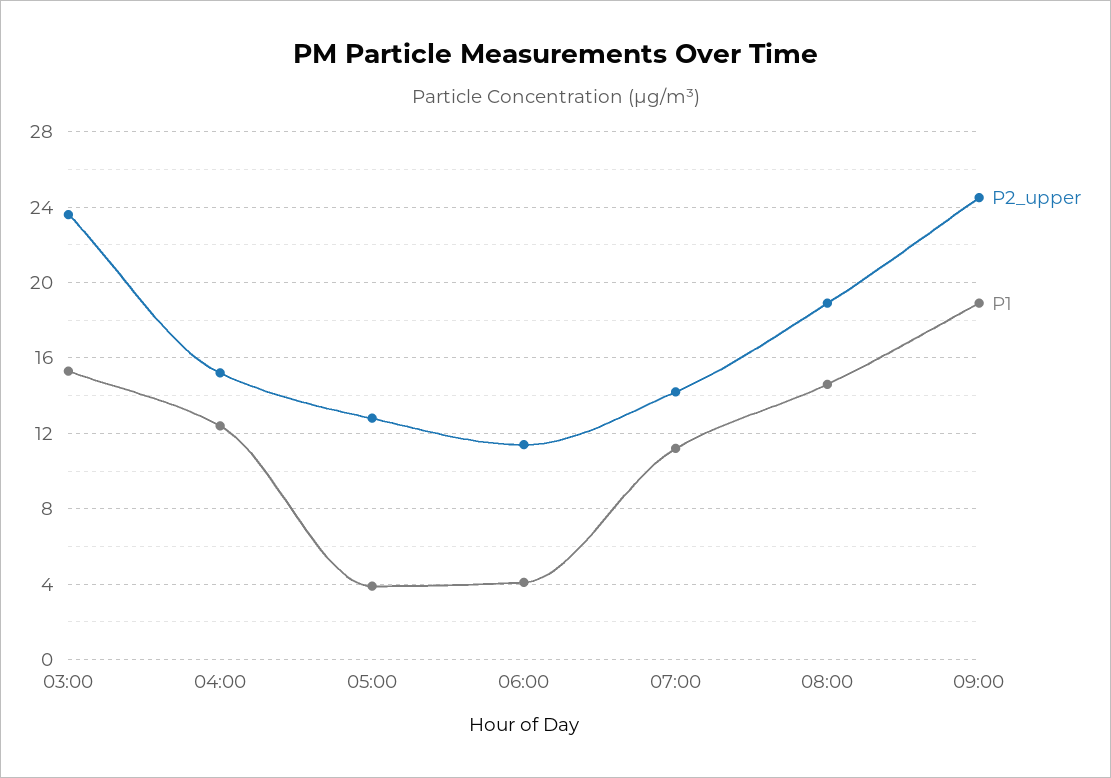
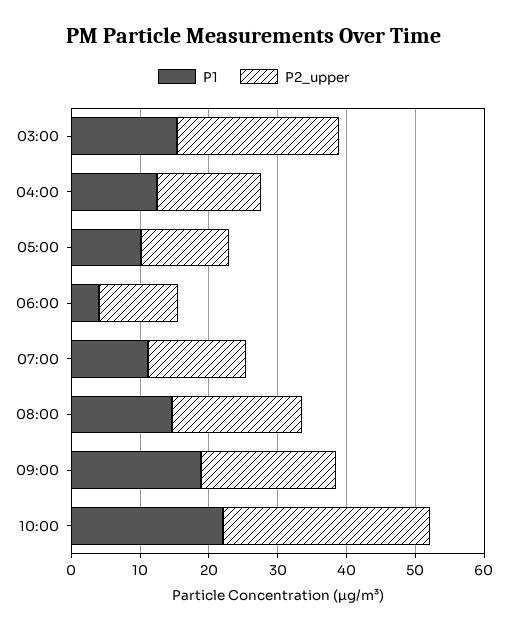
P1, 05:00: 4 -> 10
P2_upper, 09:00: 24.5 -> 20
P1, 10:00: none -> 22
P2_upper, 10:00: none -> 30

